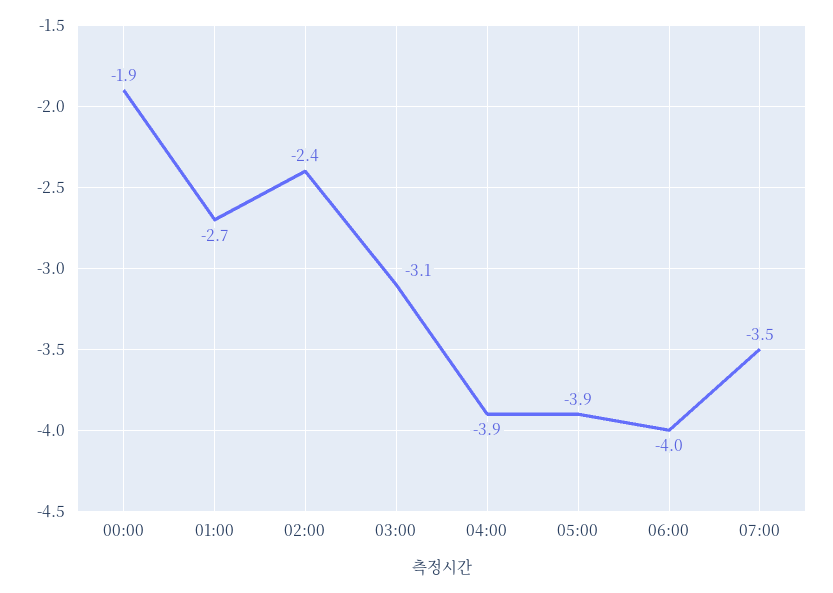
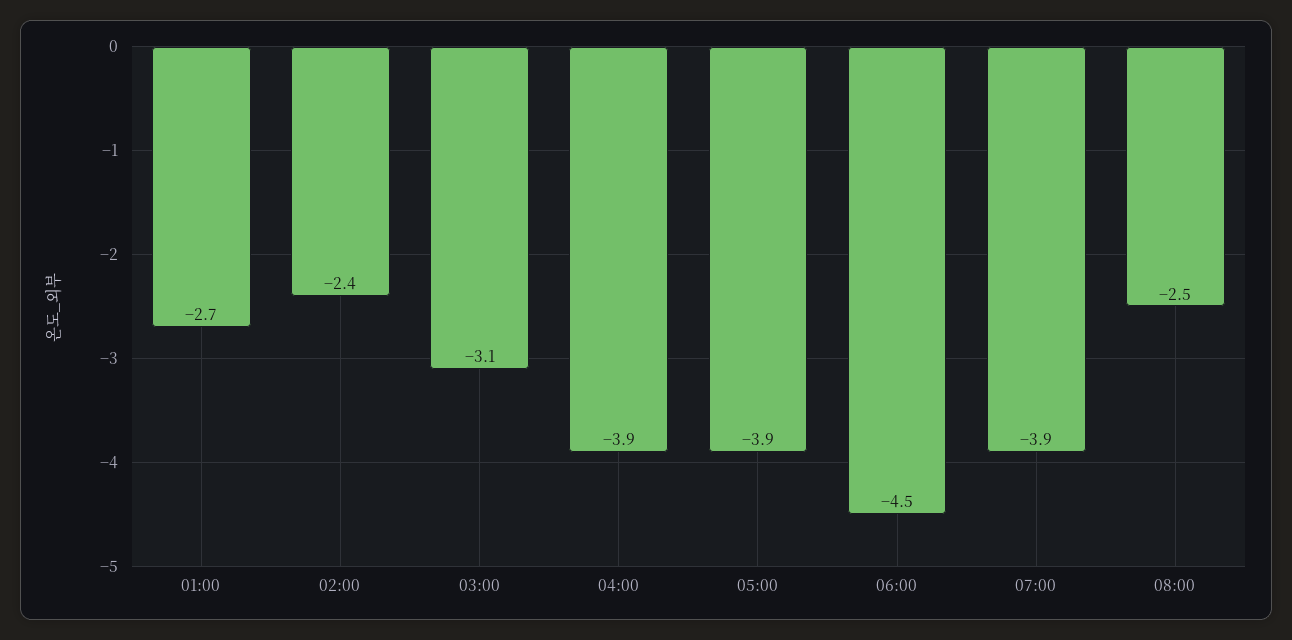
00:00: -1.9 -> none
06:00: -4 -> -4.5
07:00: -3.5 -> -3.9
08:00: none -> -2.5

